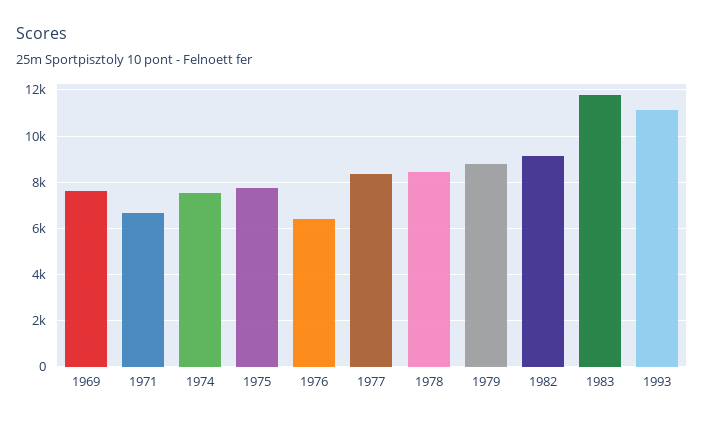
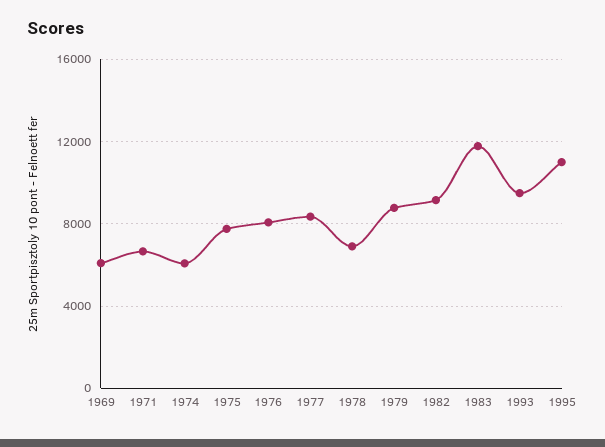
1969: 7500 -> 6000
1974: 7500 -> 6000
1976: 6500 -> 8000
1978: 8500 -> 7000
1993: 11000 -> 9500
1995: none -> 11000

